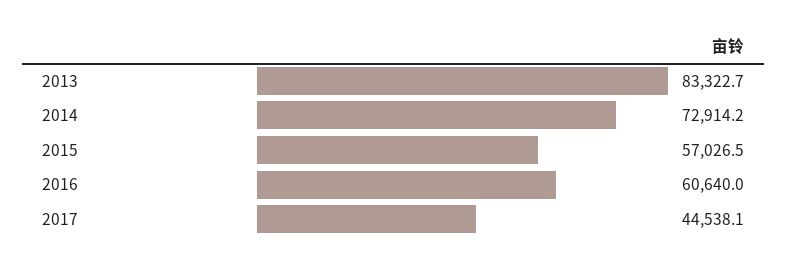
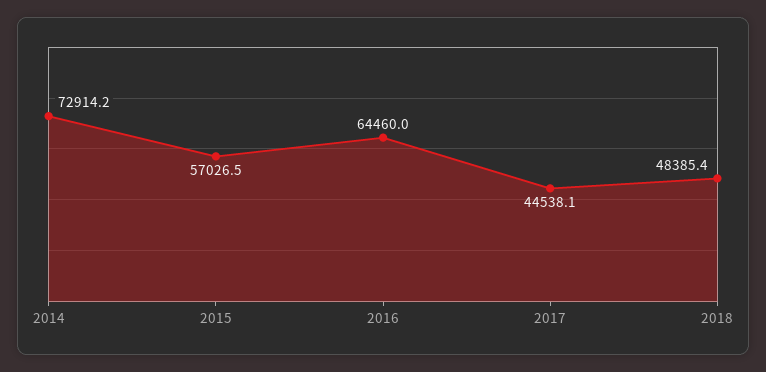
2013: 83322.7 -> none
2016: 60640 -> 64460
2018: none -> 48385.4

